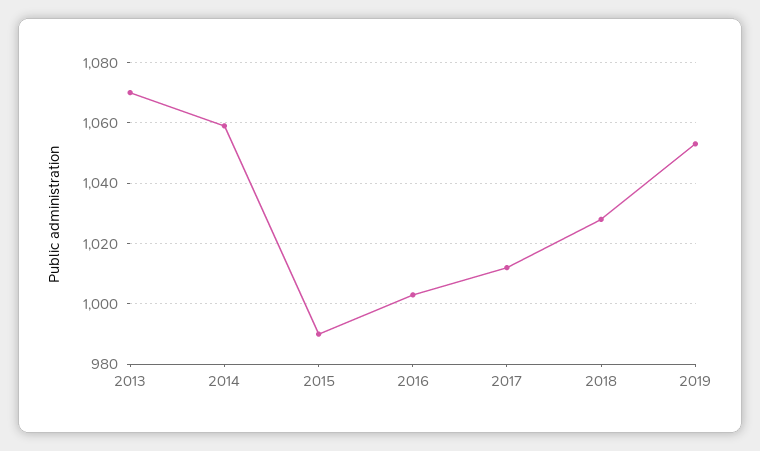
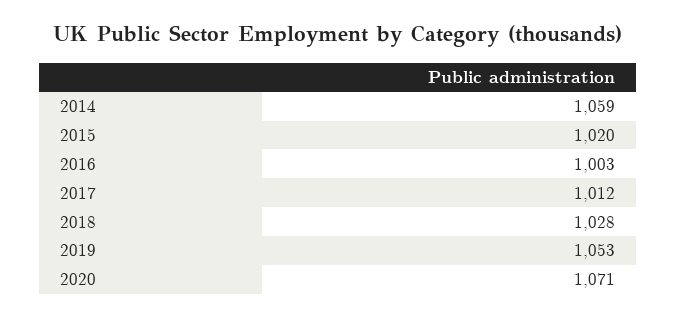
2013: 1070 -> none
2015: 990 -> 1020
2020: none -> 1071

